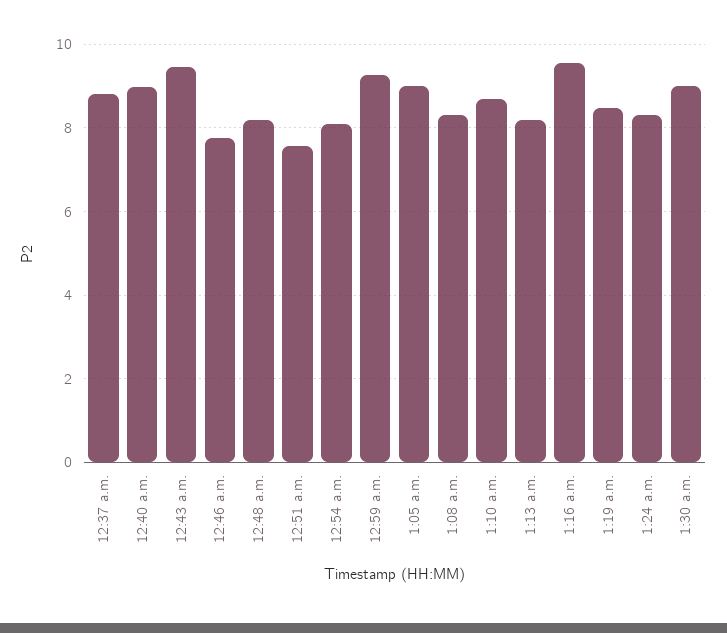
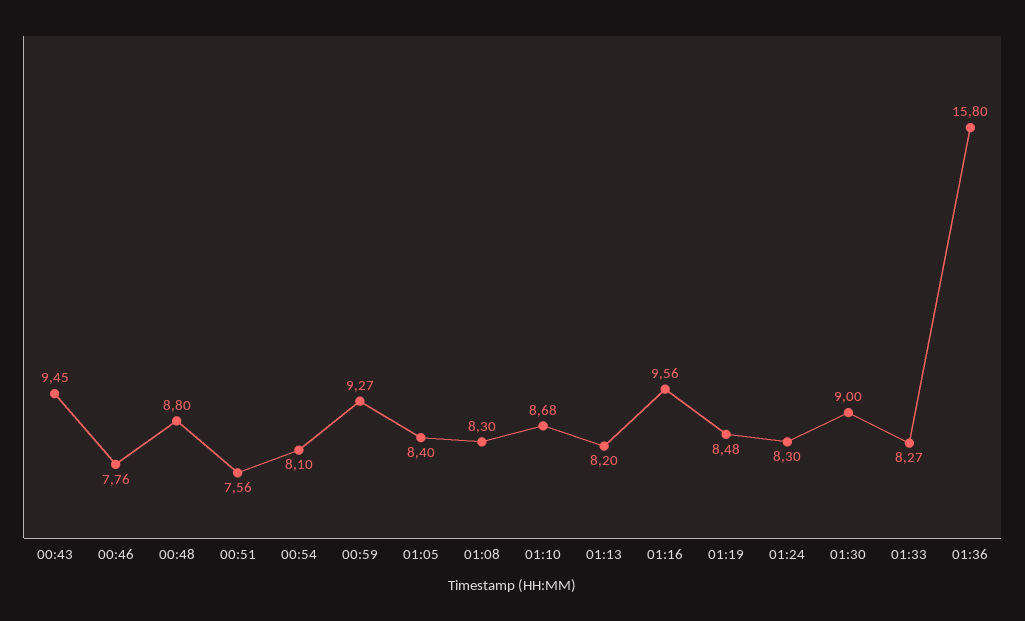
12:37 a.m.: 8.8 -> none
12:40 a.m.: 9 -> none
12:48 a.m.: 8.2 -> 8.8
1:05 a.m.: 9 -> 8.4
01:33: none -> 8.27
01:36: none -> 15.8

